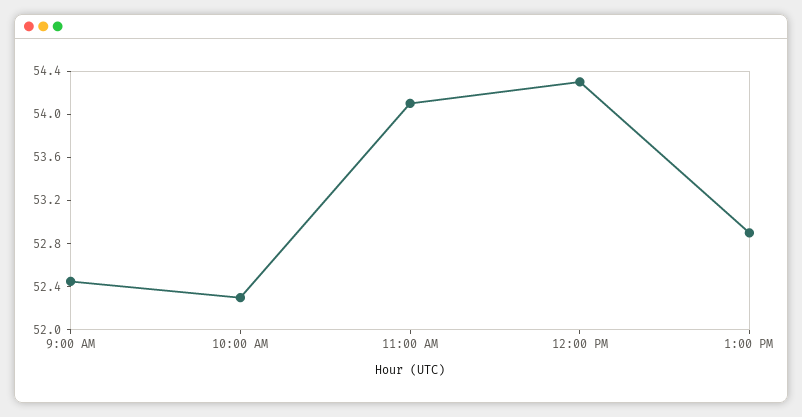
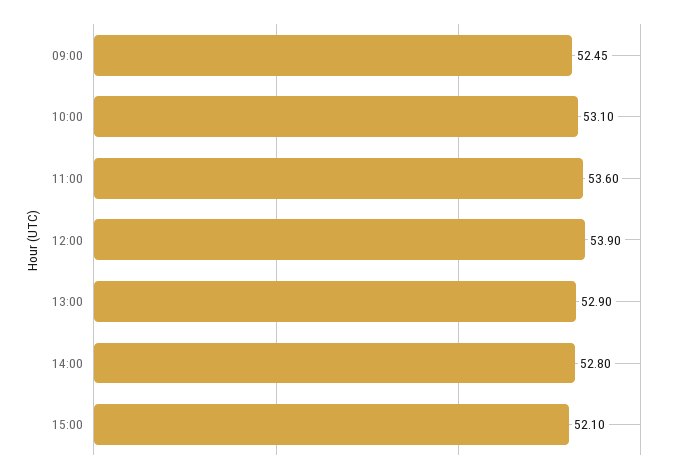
10:00 AM: 52.3 -> 53.1
11:00 AM: 54.1 -> 53.6
12:00 PM: 54.3 -> 53.9
14:00: none -> 52.8
15:00: none -> 52.1

